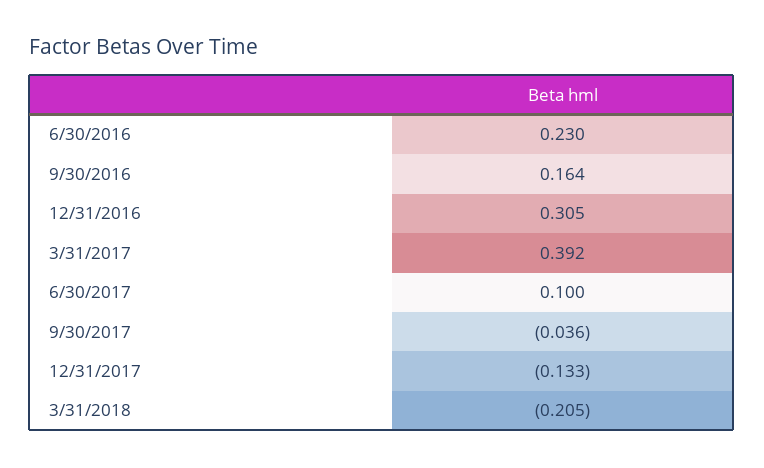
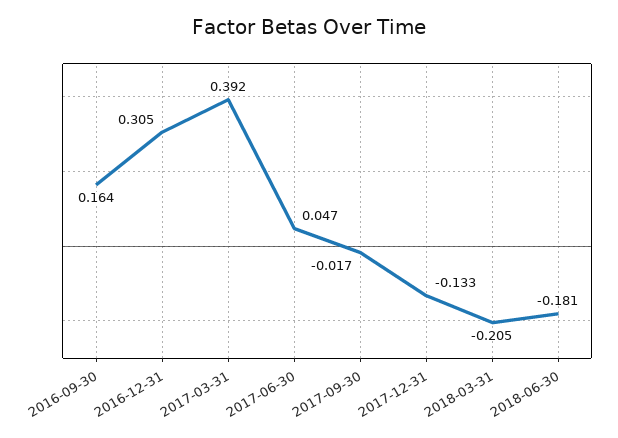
6/30/2016: 0.23 -> none
6/30/2017: 0.1 -> 0.047
9/30/2017: -0.036 -> -0.017
2018-06-30: none -> -0.181

